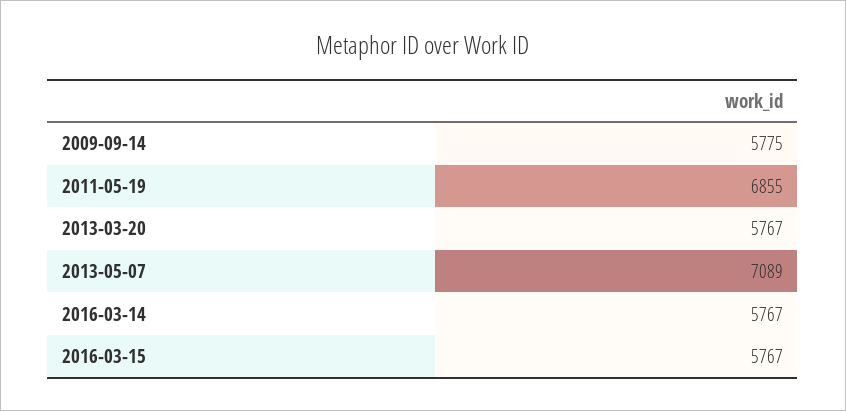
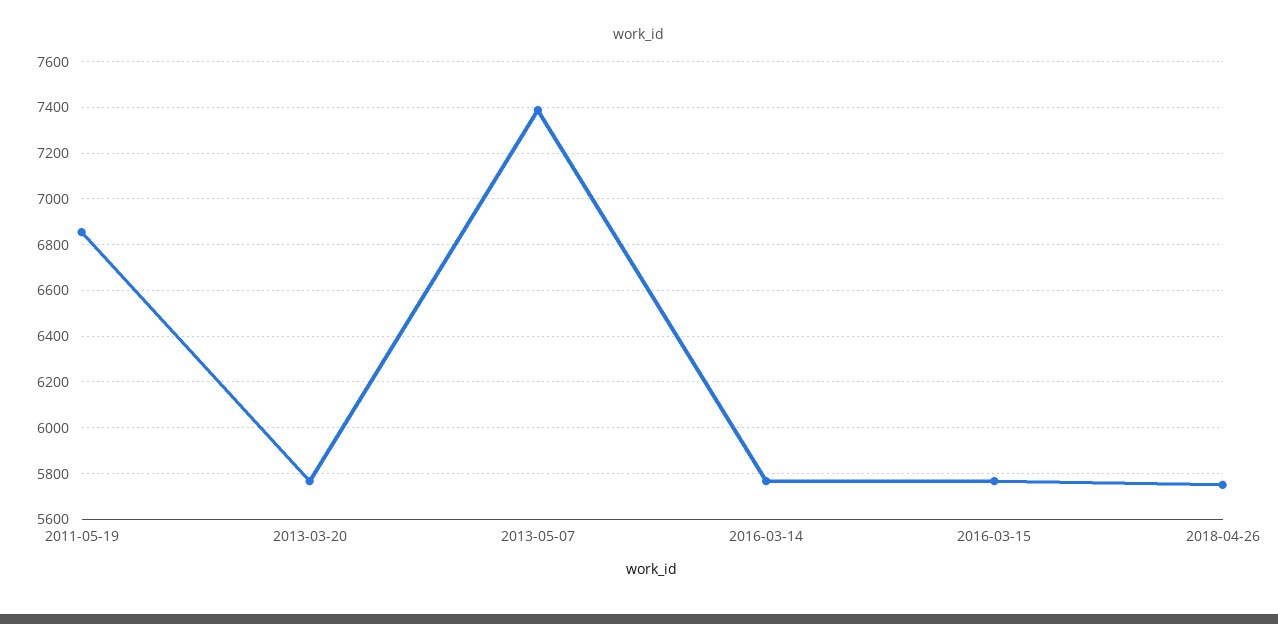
2009-09-14: 5775 -> none
2013-05-07: 7089 -> 7400
2018-04-26: none -> 5750

